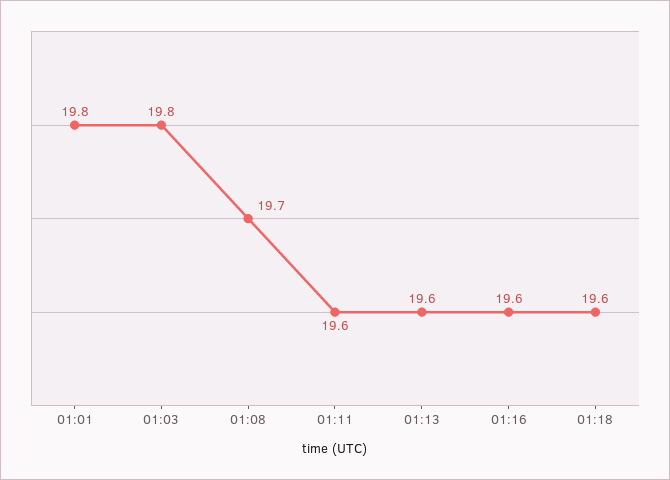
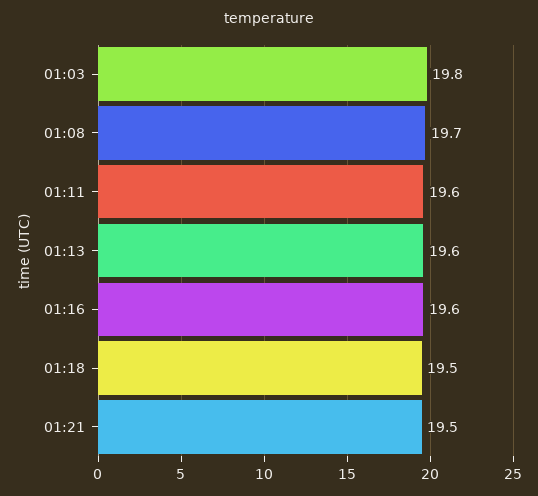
01:01: 19.8 -> none
01:18: 19.6 -> 19.5
01:21: none -> 19.5

